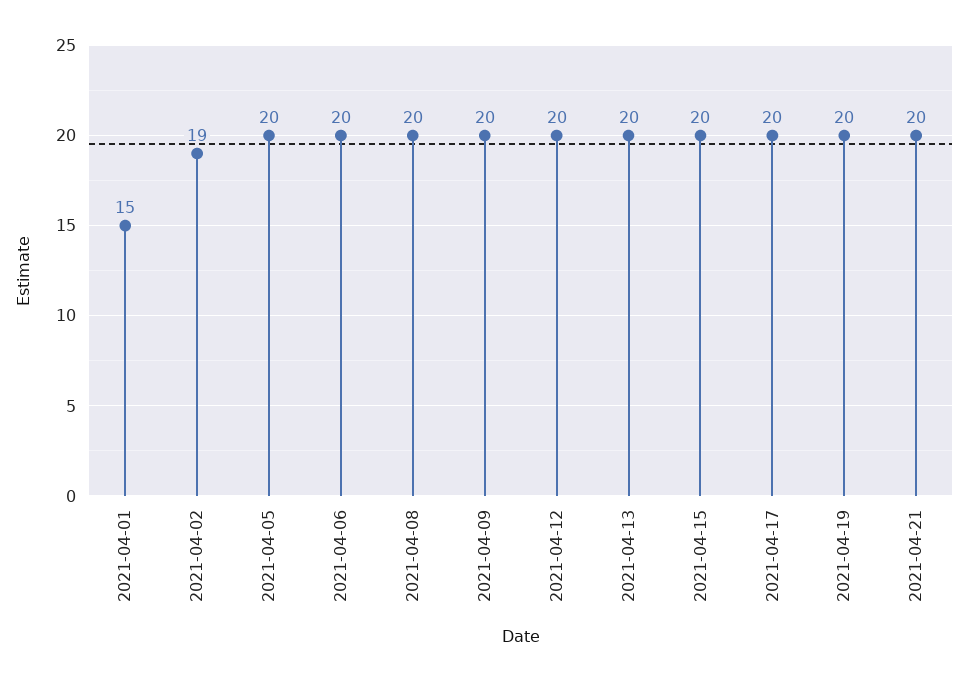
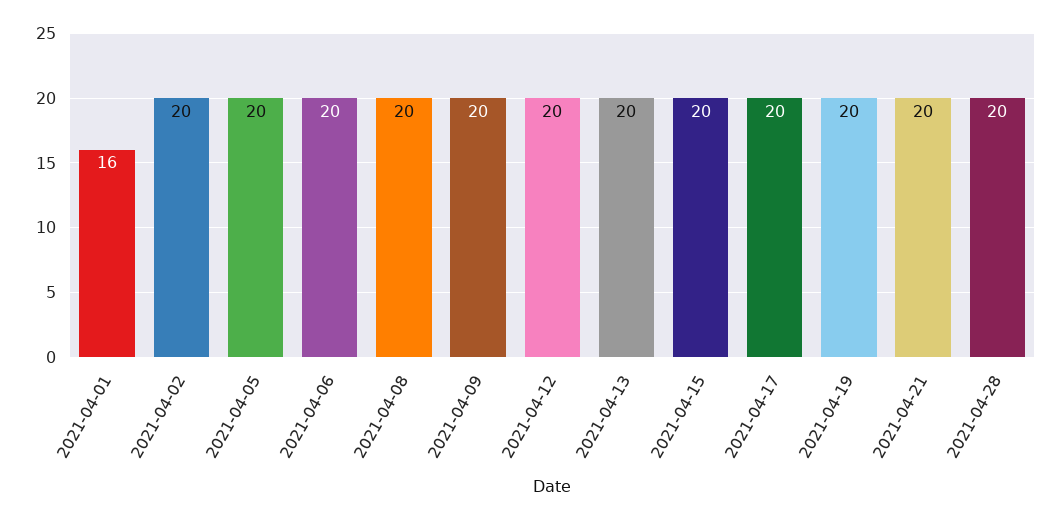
2021-04-01: 15 -> 16
2021-04-02: 19 -> 20
2021-04-28: none -> 20

